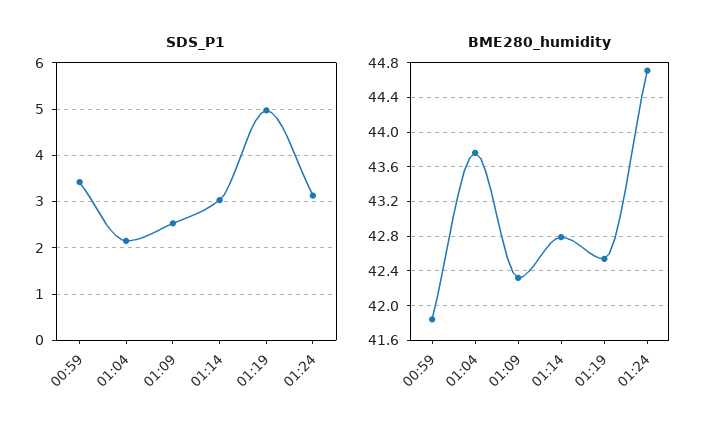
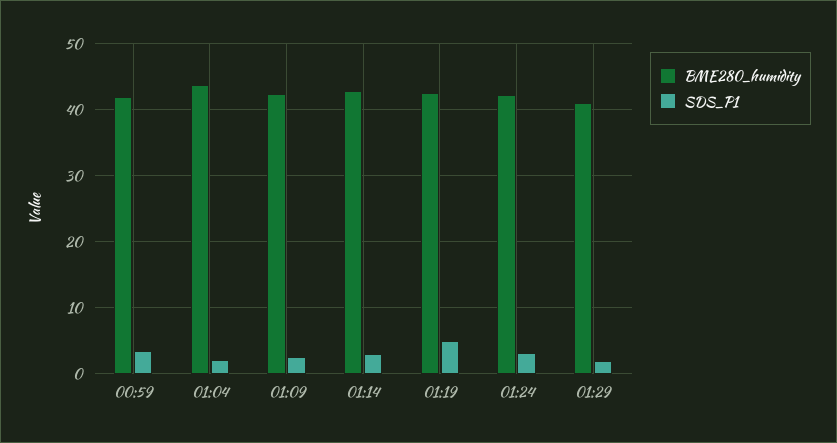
BME280_humidity, 01:24: 44.7 -> 42
BME280_humidity, 01:29: none -> 41
SDS_P1, 01:29: none -> 2

